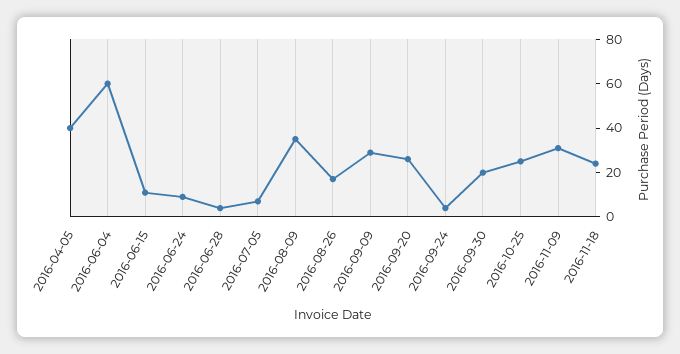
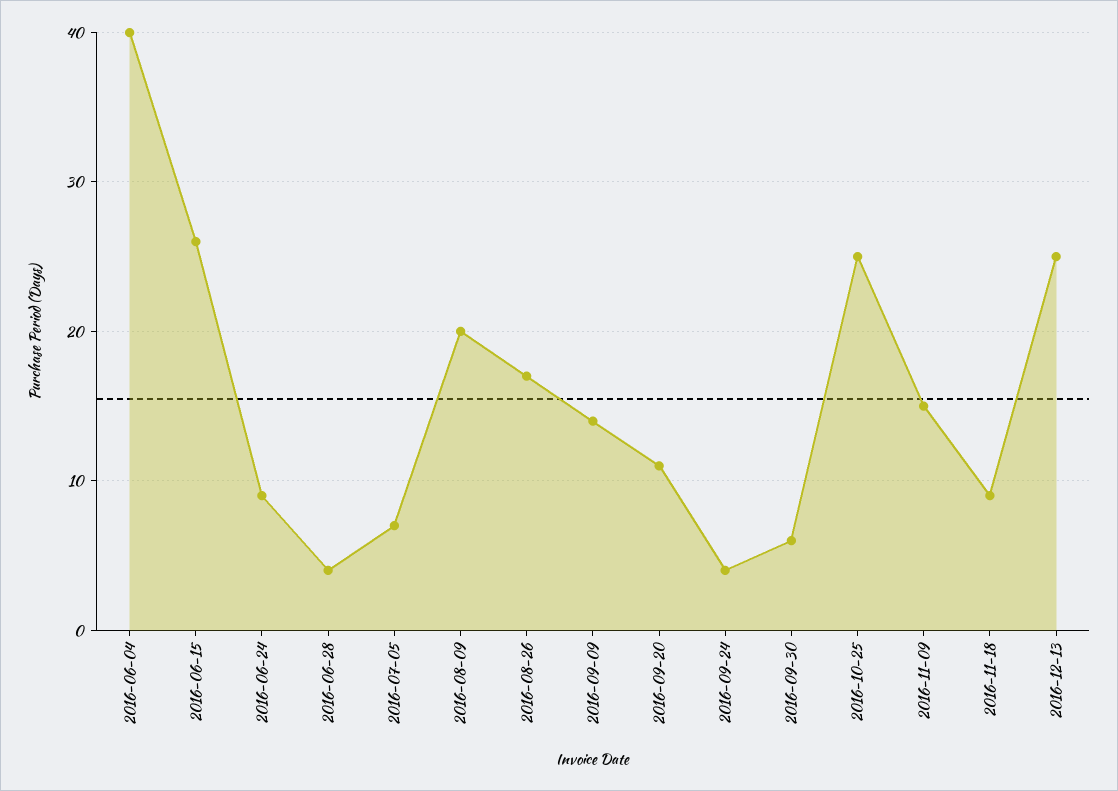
2016-04-05: 40 -> none
2016-06-04: 60 -> 40
2016-06-15: 10 -> 26
2016-08-09: 35 -> 20
2016-09-09: 30 -> 14
2016-09-20: 25 -> 11
2016-09-30: 20 -> 6
2016-11-09: 30 -> 15
2016-11-18: 25 -> 9
2016-12-13: none -> 25

